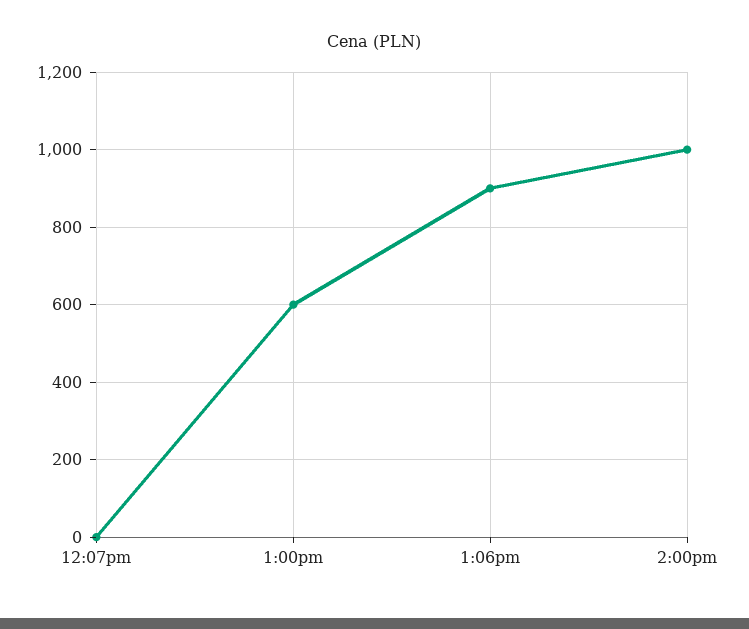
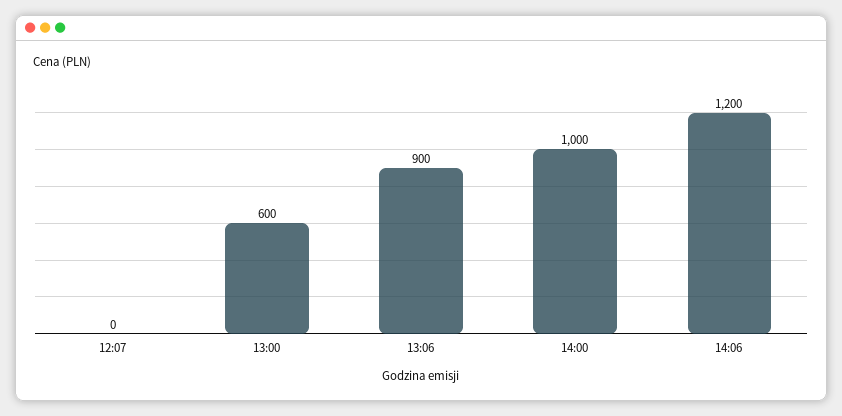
14:06: none -> 1200

